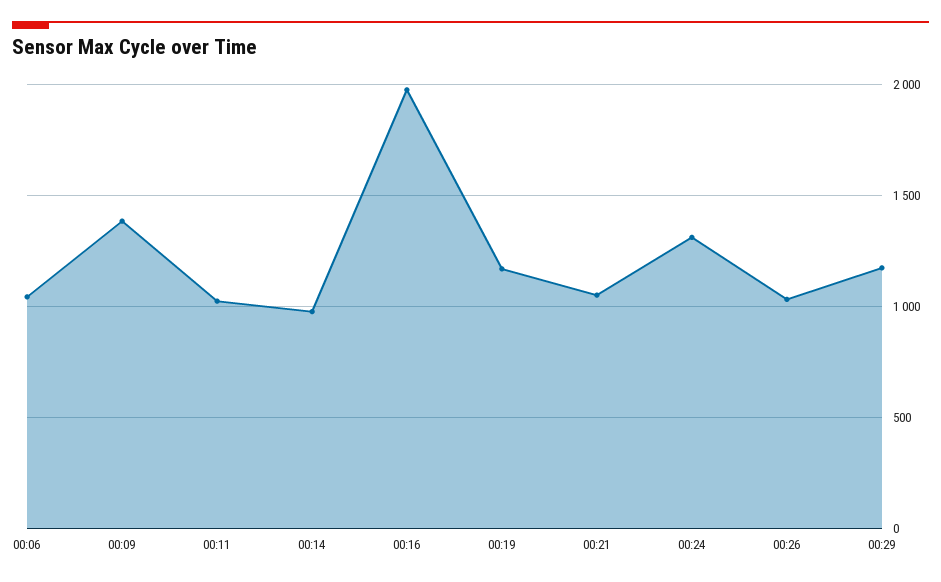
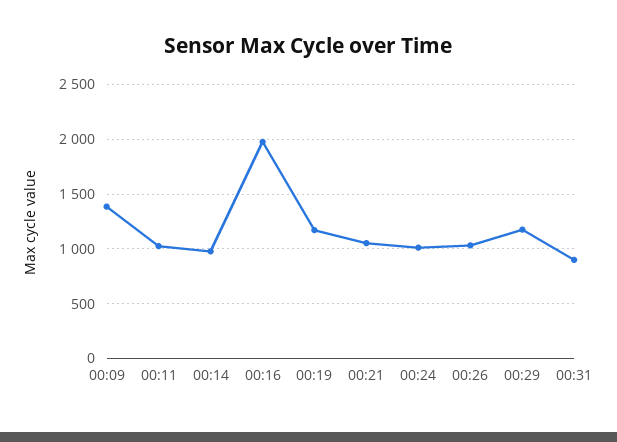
00:06: 1050 -> none
00:24: 1300 -> 1000
00:31: none -> 900

